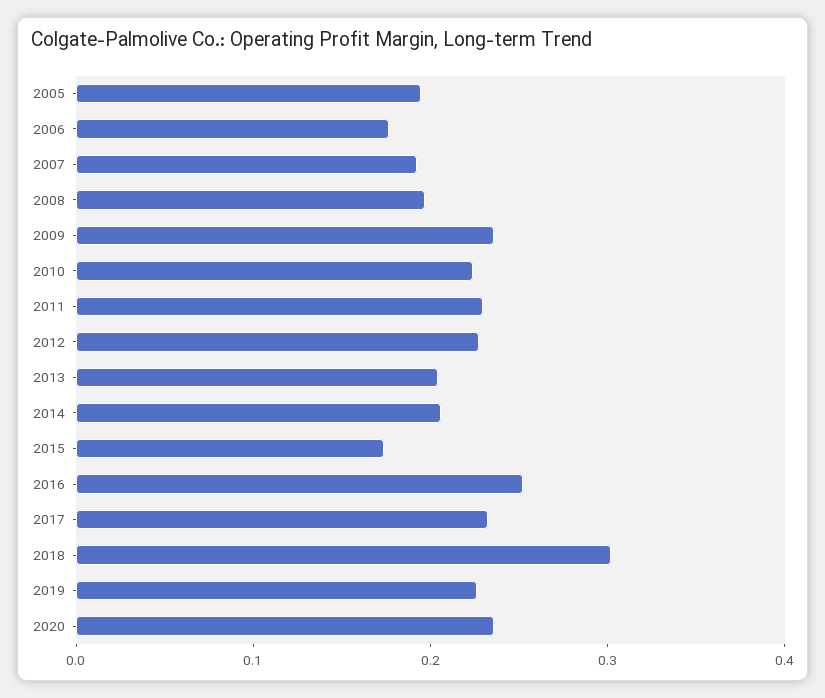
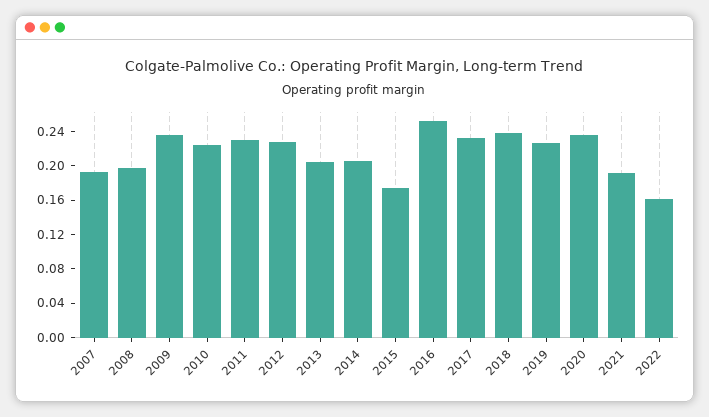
2005: 0.2 -> none
2006: 0.18 -> none
2018: 0.3 -> 0.24
2021: none -> 0.19
2022: none -> 0.16

